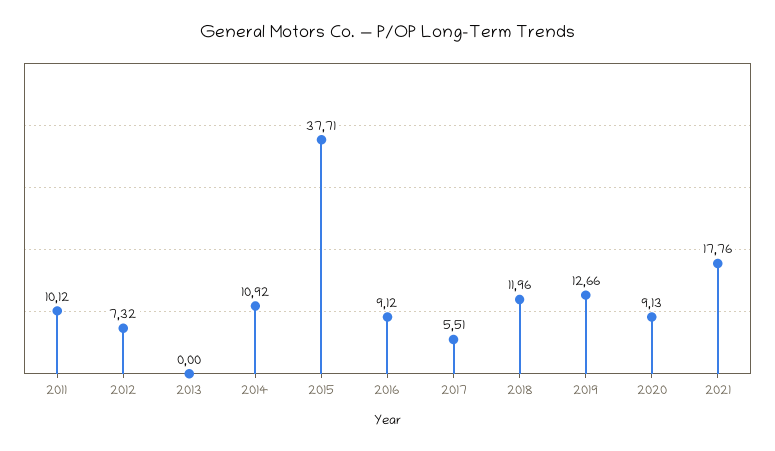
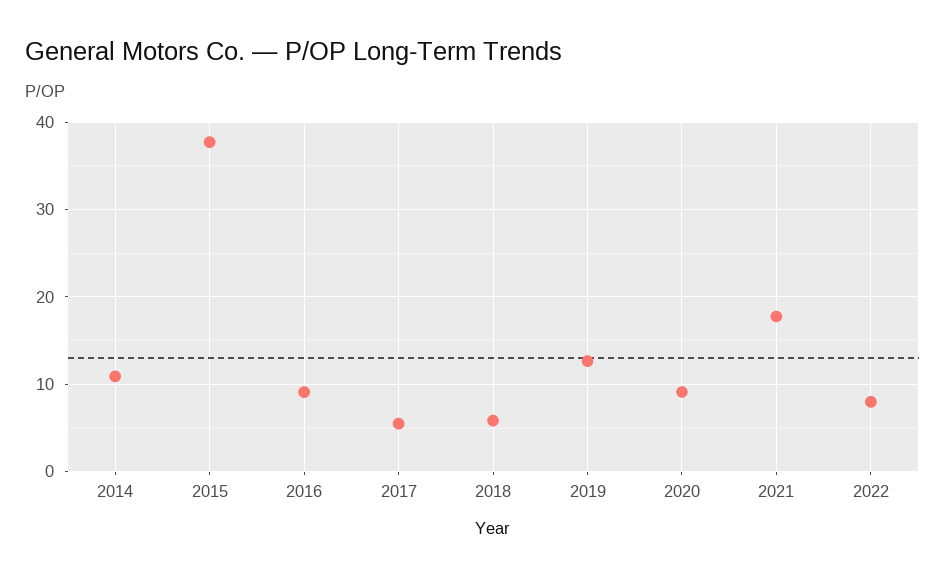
2011: 10.12 -> none
2012: 7.32 -> none
2013: 0 -> none
2018: 11.96 -> 6
2022: none -> 8

